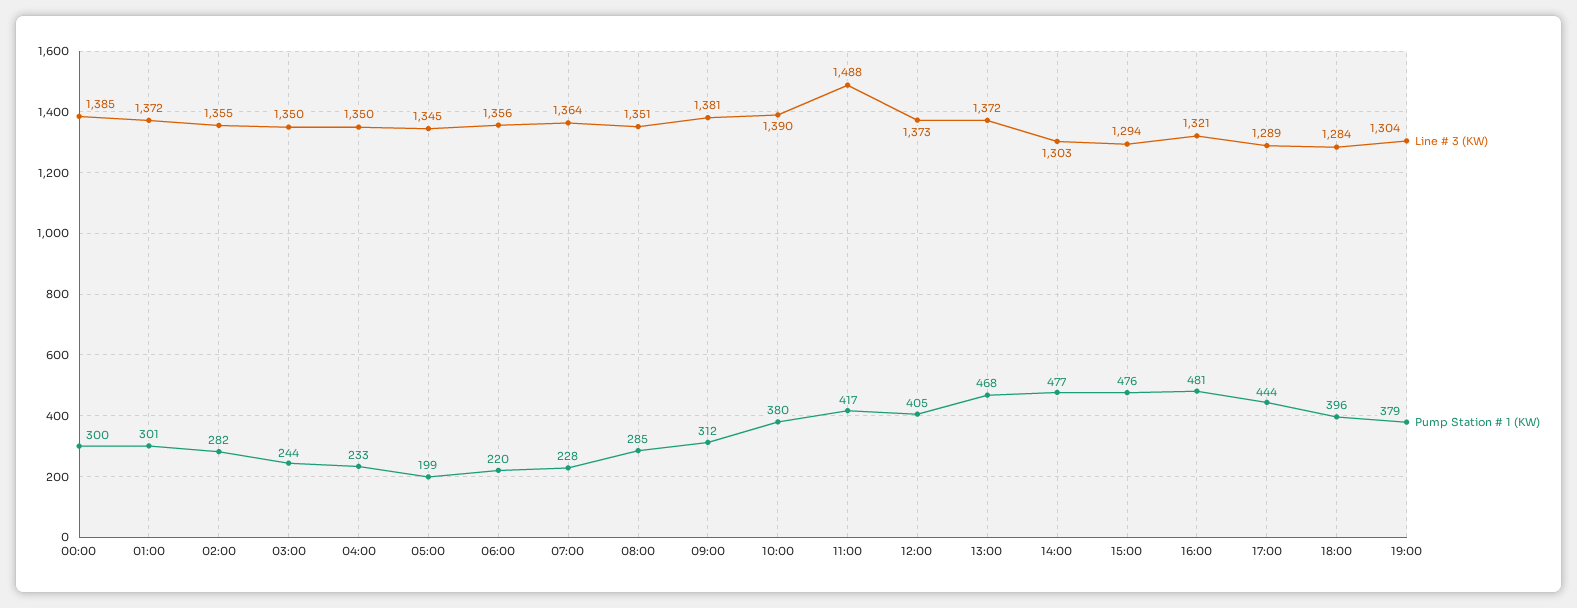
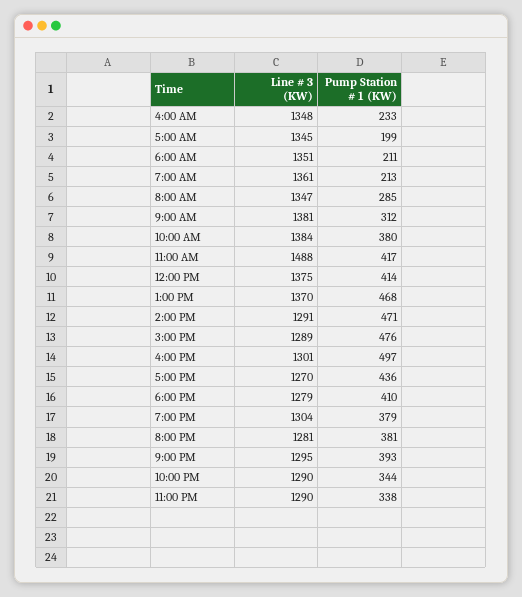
Line # 3 (KW), 00:00: 1385 -> none
Pump Station # 1 (KW), 00:00: 300 -> none
Line # 3 (KW), 01:00: 1372 -> none
Pump Station # 1 (KW), 01:00: 301 -> none
Line # 3 (KW), 02:00: 1355 -> none
Pump Station # 1 (KW), 02:00: 282 -> none
Line # 3 (KW), 03:00: 1350 -> none
Pump Station # 1 (KW), 03:00: 244 -> none
Line # 3 (KW), 04:00: 1350 -> 1348
Line # 3 (KW), 06:00: 1356 -> 1351
Pump Station # 1 (KW), 06:00: 220 -> 211
Line # 3 (KW), 07:00: 1364 -> 1361
Pump Station # 1 (KW), 07:00: 228 -> 213
Line # 3 (KW), 08:00: 1351 -> 1347
Line # 3 (KW), 10:00: 1390 -> 1384
Line # 3 (KW), 12:00: 1373 -> 1375
Pump Station # 1 (KW), 12:00: 405 -> 414
Line # 3 (KW), 13:00: 1372 -> 1370
Line # 3 (KW), 14:00: 1303 -> 1291
Pump Station # 1 (KW), 14:00: 477 -> 471
Line # 3 (KW), 15:00: 1294 -> 1289
Line # 3 (KW), 16:00: 1321 -> 1301
Pump Station # 1 (KW), 16:00: 481 -> 497
Line # 3 (KW), 17:00: 1289 -> 1270
Pump Station # 1 (KW), 17:00: 444 -> 436
Line # 3 (KW), 18:00: 1284 -> 1279
Pump Station # 1 (KW), 18:00: 396 -> 410
Line # 3 (KW), 8:00 PM: none -> 1281
Pump Station # 1 (KW), 8:00 PM: none -> 381
Line # 3 (KW), 9:00 PM: none -> 1295
Pump Station # 1 (KW), 9:00 PM: none -> 393
Line # 3 (KW), 10:00 PM: none -> 1290
Pump Station # 1 (KW), 10:00 PM: none -> 344
Line # 3 (KW), 11:00 PM: none -> 1290
Pump Station # 1 (KW), 11:00 PM: none -> 338

